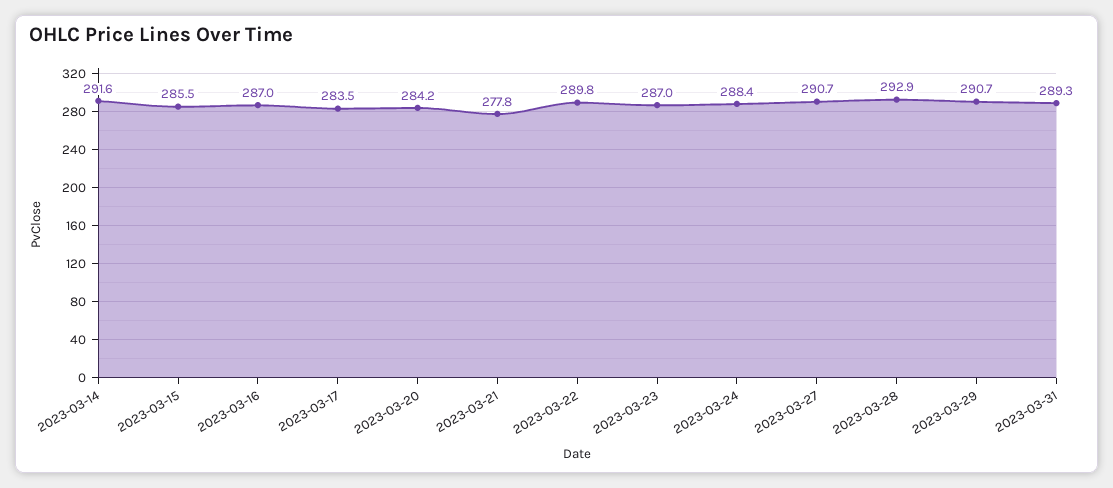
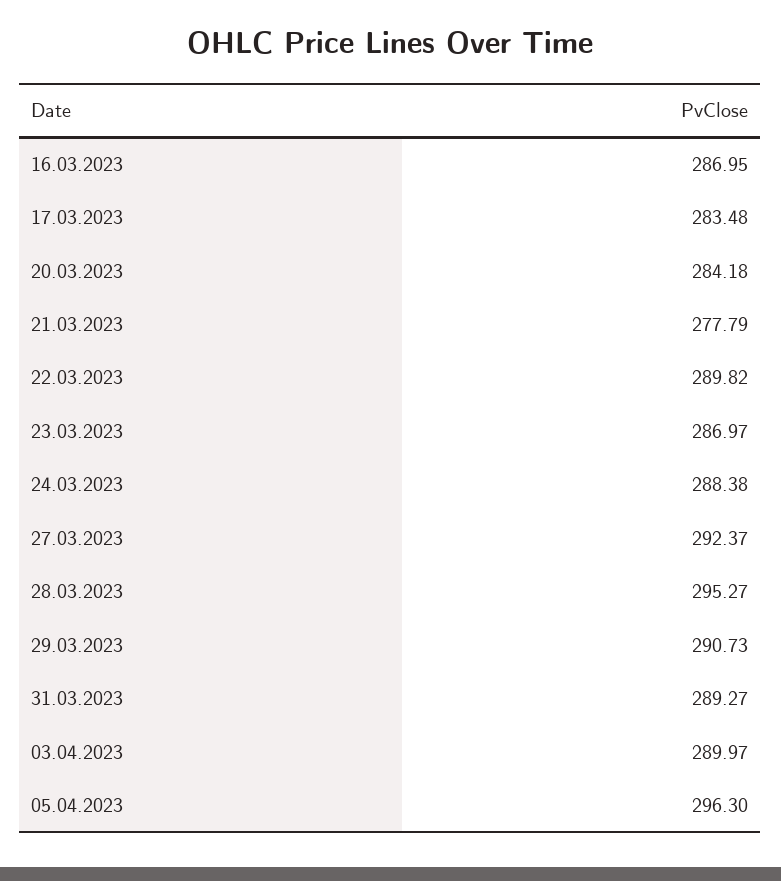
2023-03-14: 291.6 -> none
2023-03-15: 285.5 -> none
2023-03-27: 290.7 -> 292.37
2023-03-28: 292.9 -> 295.27
03.04.2023: none -> 289.97
05.04.2023: none -> 296.3

